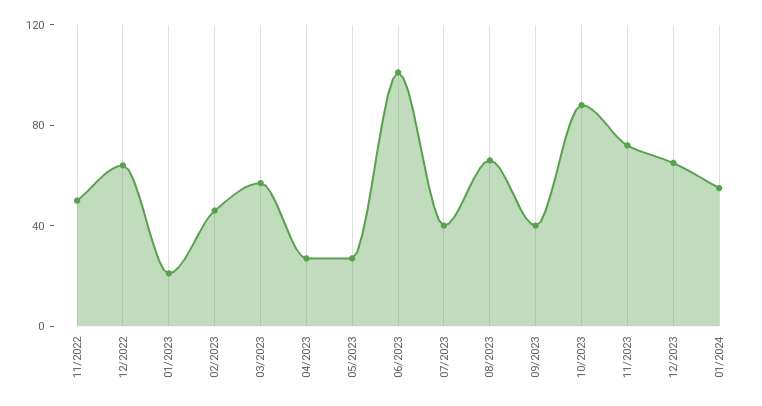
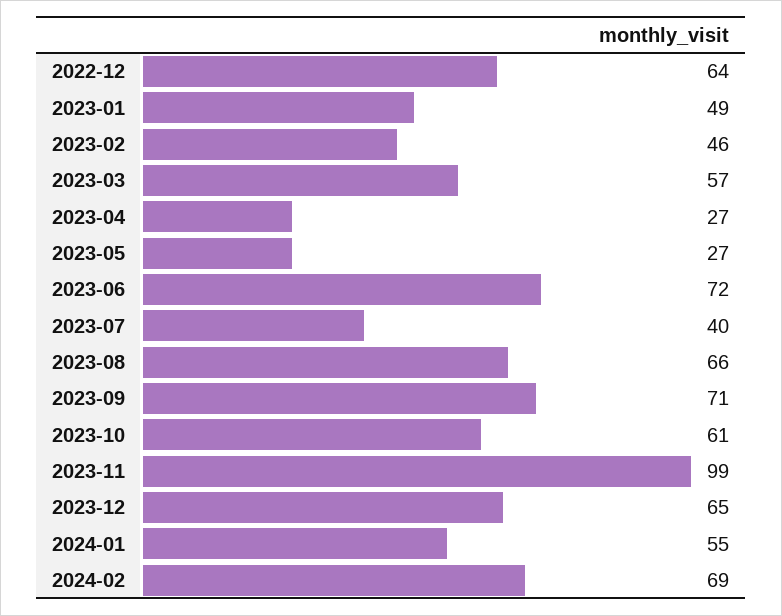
11/2022: 50 -> none
01/2023: 20 -> 49
06/2023: 100 -> 72
09/2023: 40 -> 71
10/2023: 90 -> 61
11/2023: 70 -> 99
2024-02: none -> 69

